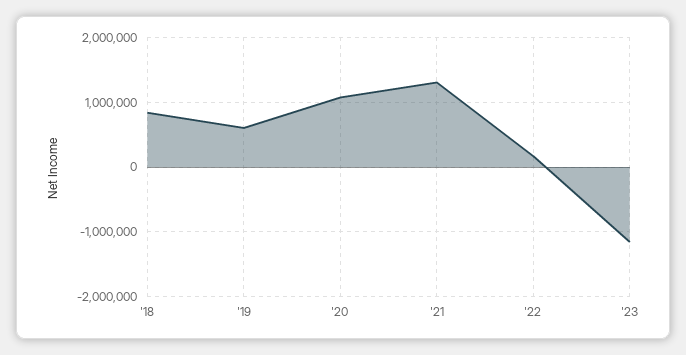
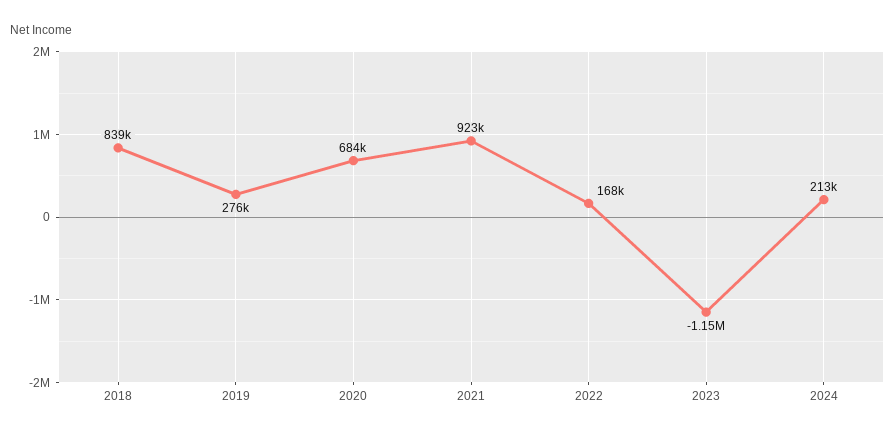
'19: 600000 -> 276000
'20: 1100000 -> 684000
'21: 1300000 -> 923000
2024: none -> 213000

